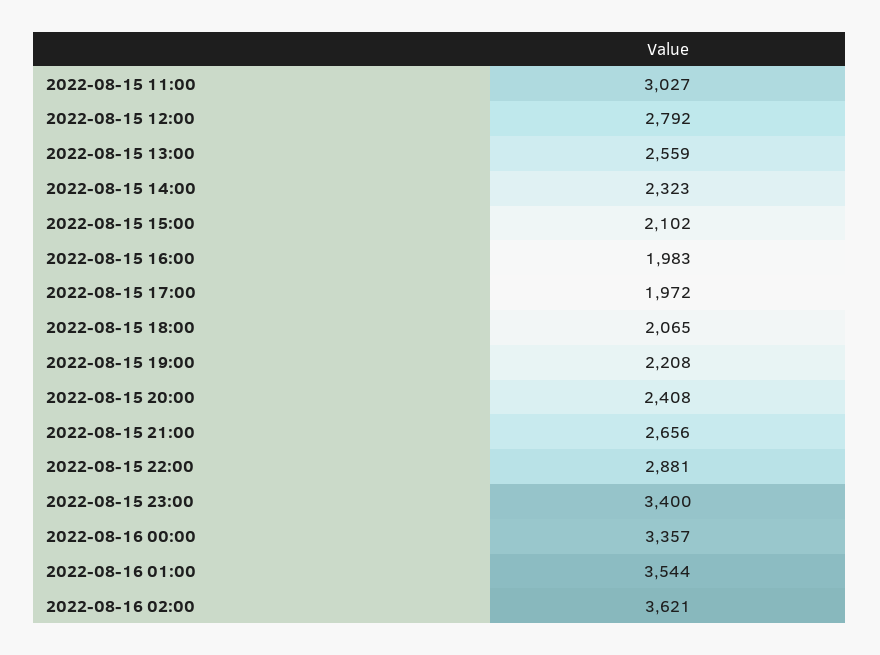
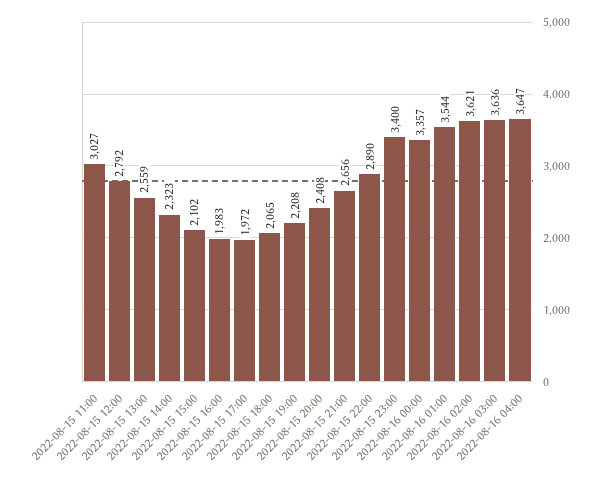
2022-08-15 22:00: 2881 -> 2890
2022-08-16 03:00: none -> 3636
2022-08-16 04:00: none -> 3647

